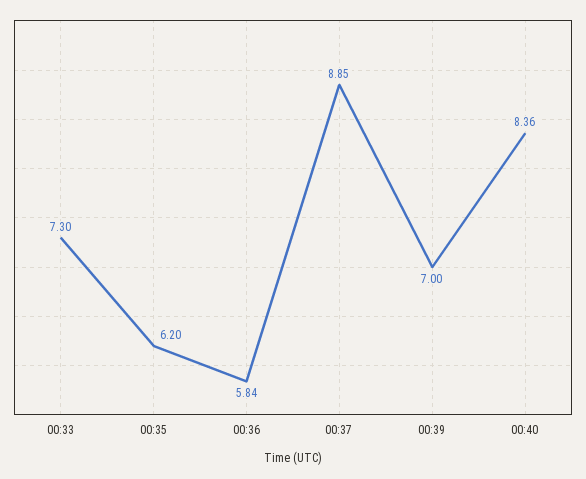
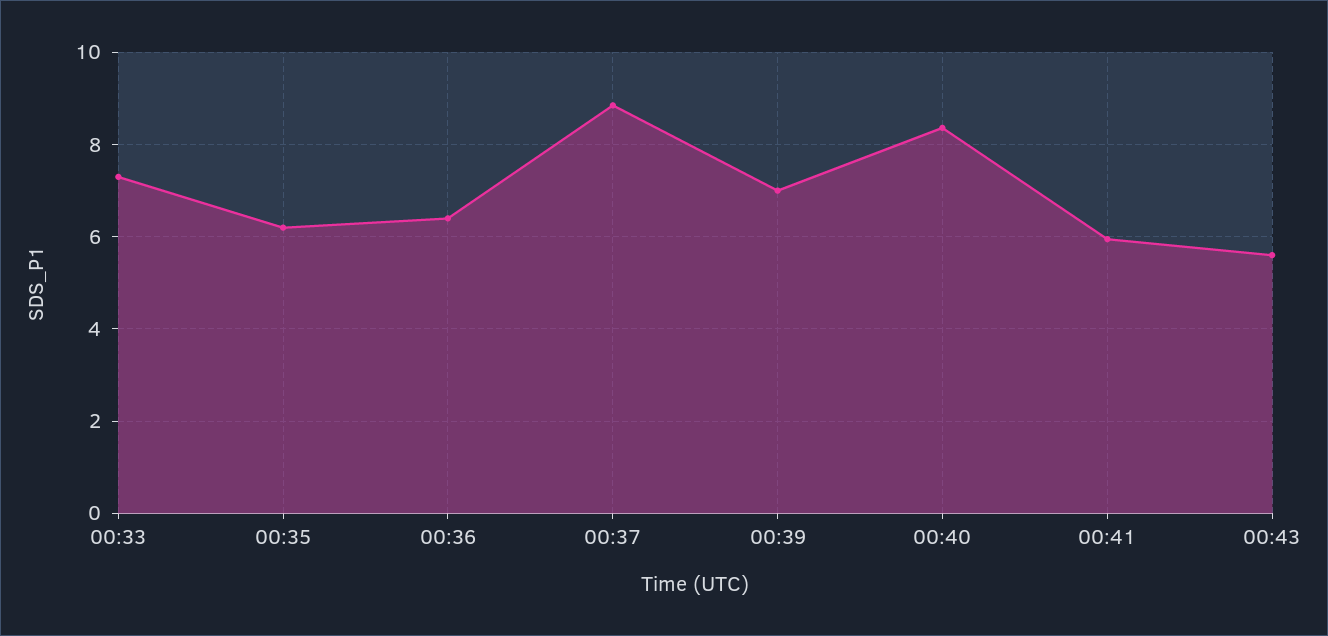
00:36: 5.84 -> 6.4
00:41: none -> 6
00:43: none -> 5.6

